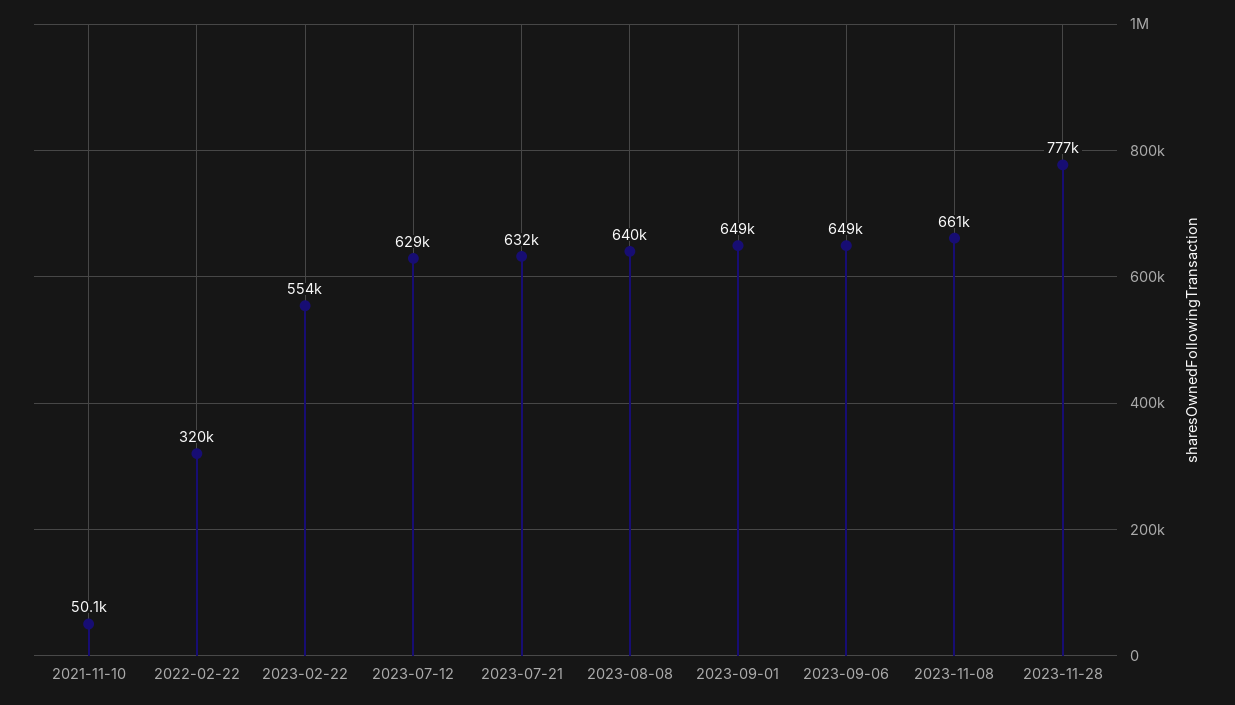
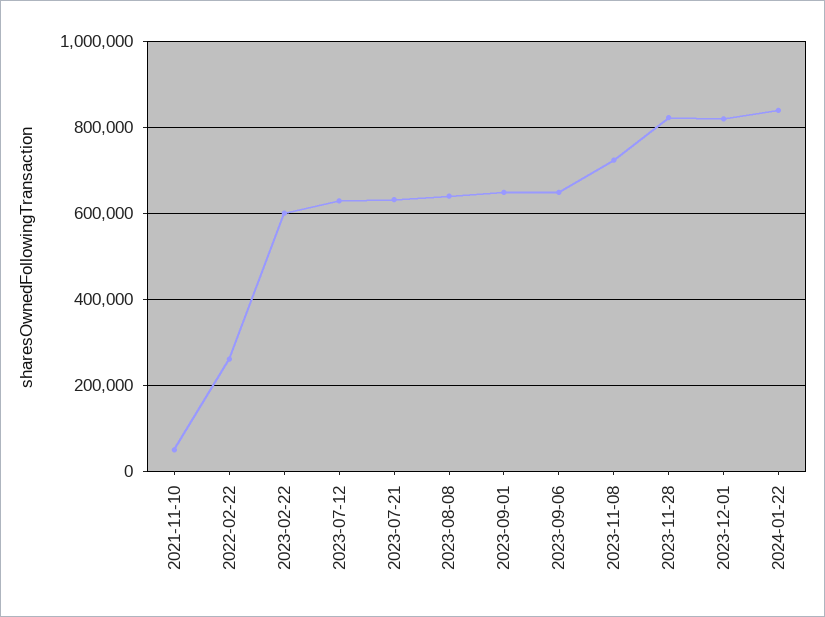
2022-02-22: 320000 -> 260000
2023-02-22: 554000 -> 600000
2023-11-08: 661000 -> 720000
2023-11-28: 777000 -> 820000
2023-12-01: none -> 820000
2024-01-22: none -> 840000

